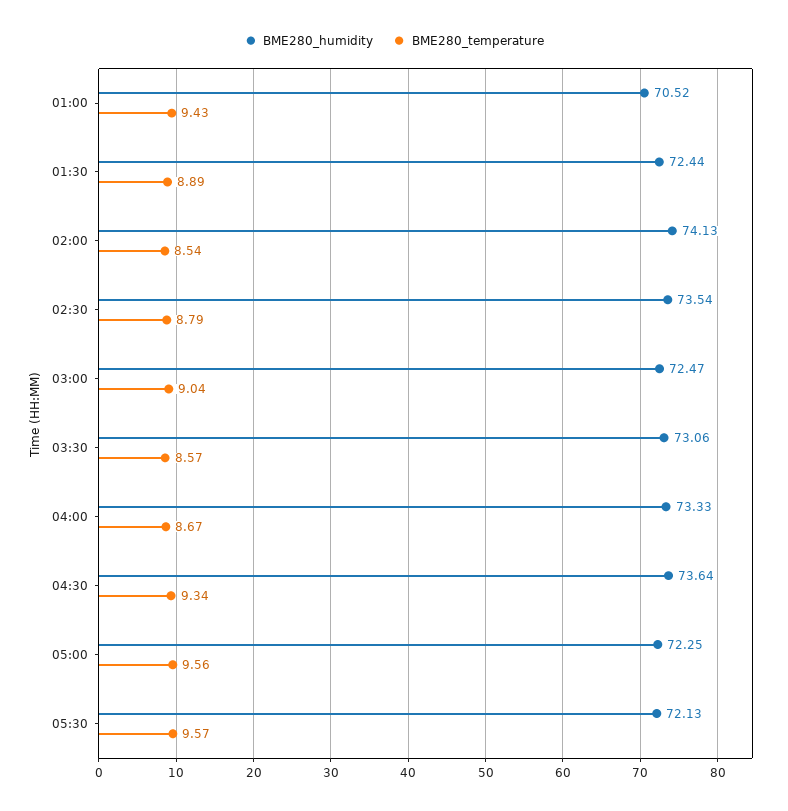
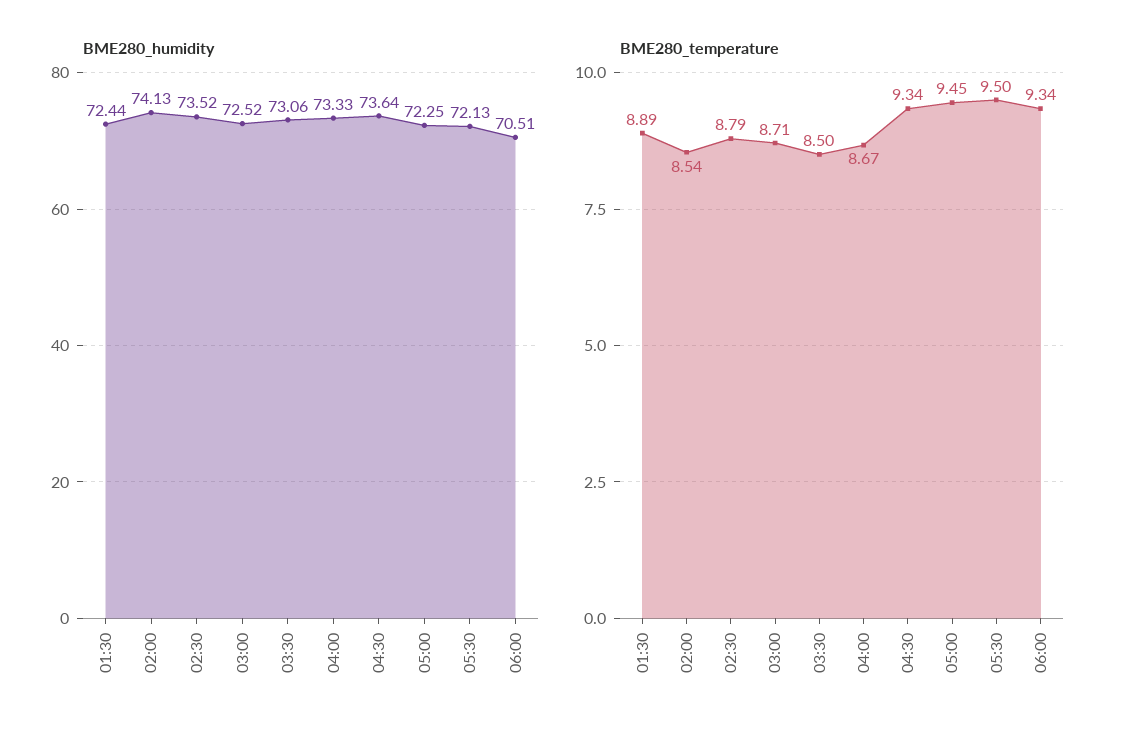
BME280_humidity, 01:00: 70.52 -> none
BME280_temperature, 01:00: 9.43 -> none
BME280_humidity, 02:30: 73.54 -> 73.52
BME280_humidity, 03:00: 72.47 -> 72.52
BME280_temperature, 03:00: 9.04 -> 8.71
BME280_temperature, 03:30: 8.57 -> 8.5
BME280_temperature, 05:00: 9.56 -> 9.45
BME280_temperature, 05:30: 9.57 -> 9.5
BME280_humidity, 06:00: none -> 70.51
BME280_temperature, 06:00: none -> 9.34

